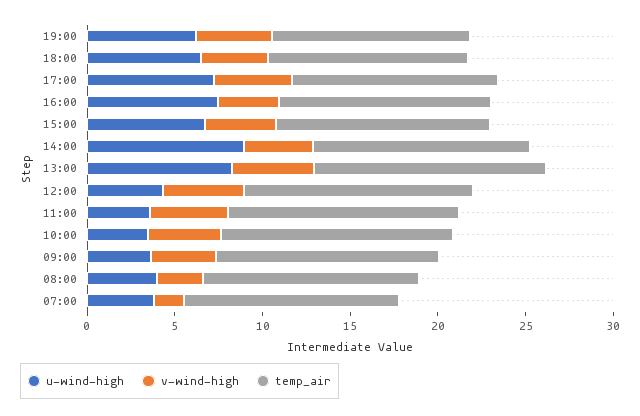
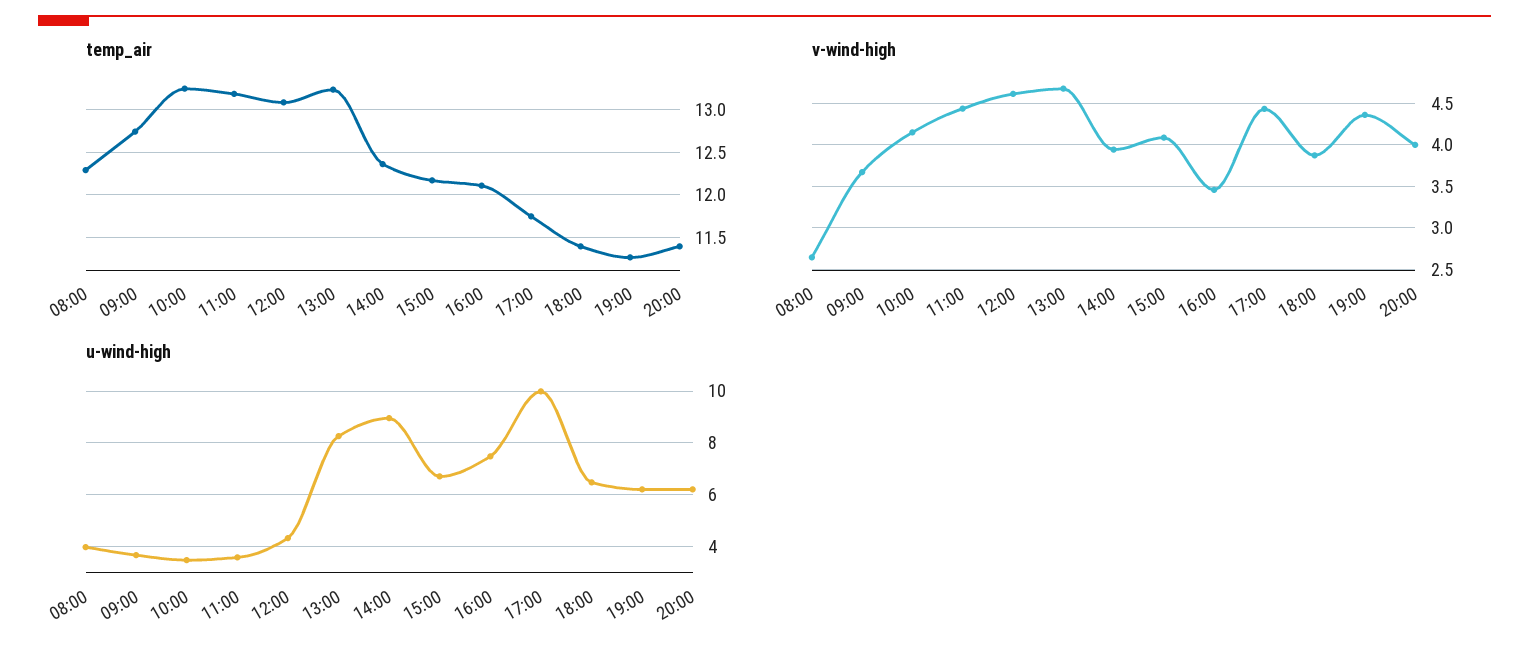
u-wind-high, 17:00: 7 -> 10
u-wind-high, 07:00: 4 -> none
v-wind-high, 07:00: 2 -> none
temp_air, 07:00: 12 -> none
temp_air, 20:00: none -> 11.4
v-wind-high, 20:00: none -> 4
u-wind-high, 20:00: none -> 6.25

